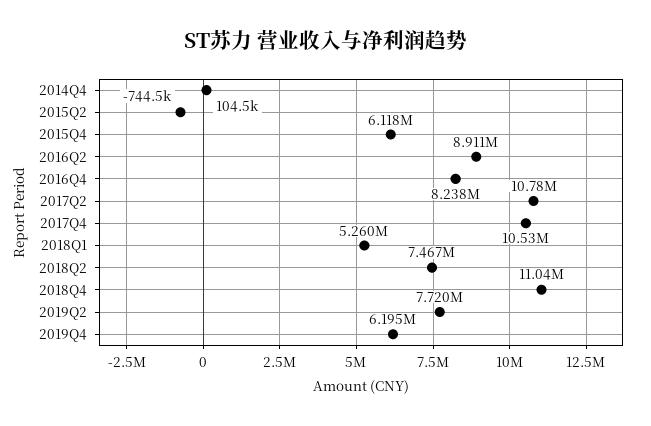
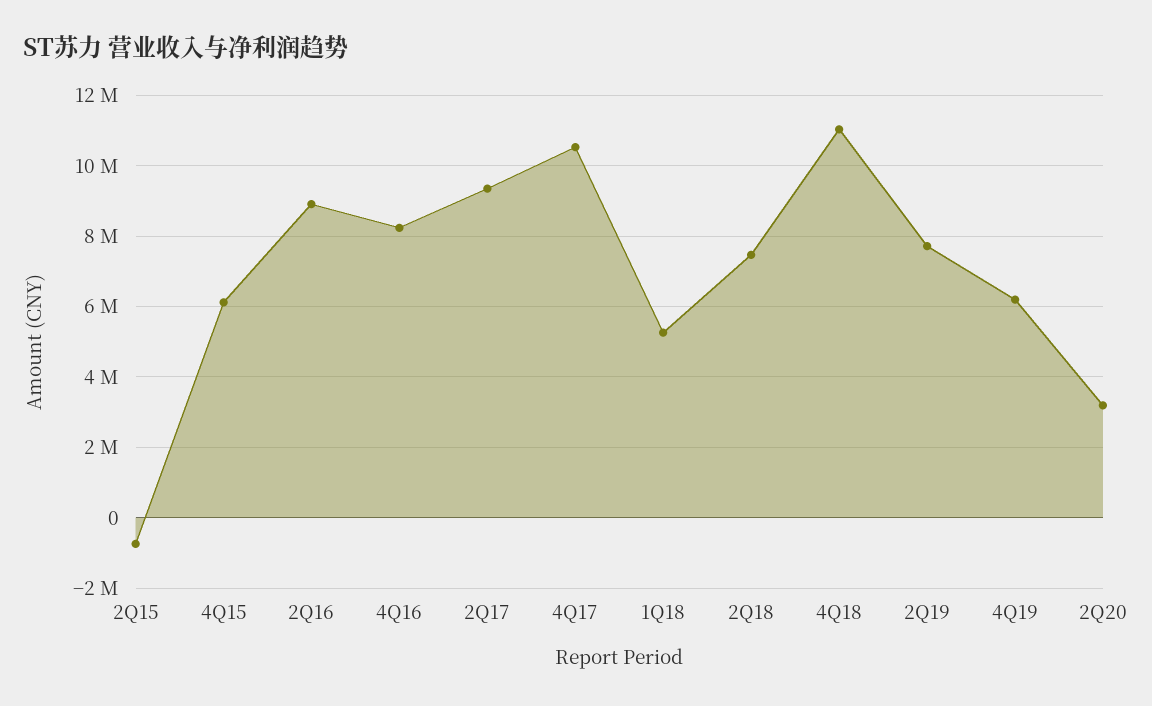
2014Q4: 104500 -> none
2017Q2: 10780000 -> 9400000
2Q20: none -> 3200000

